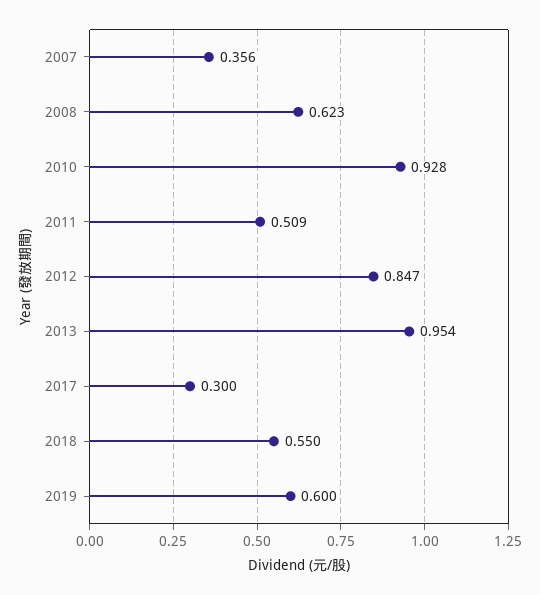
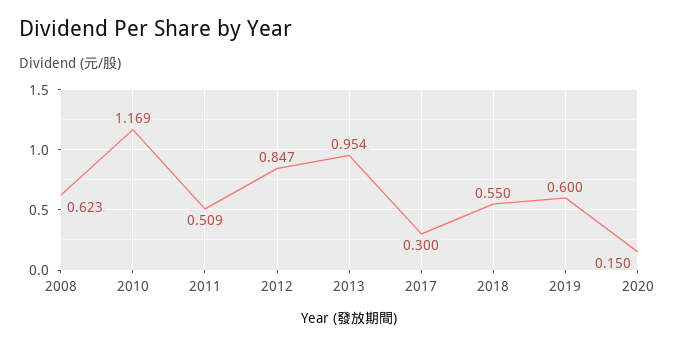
2007: 0.356 -> none
2010: 0.928 -> 1.169
2020: none -> 0.15

